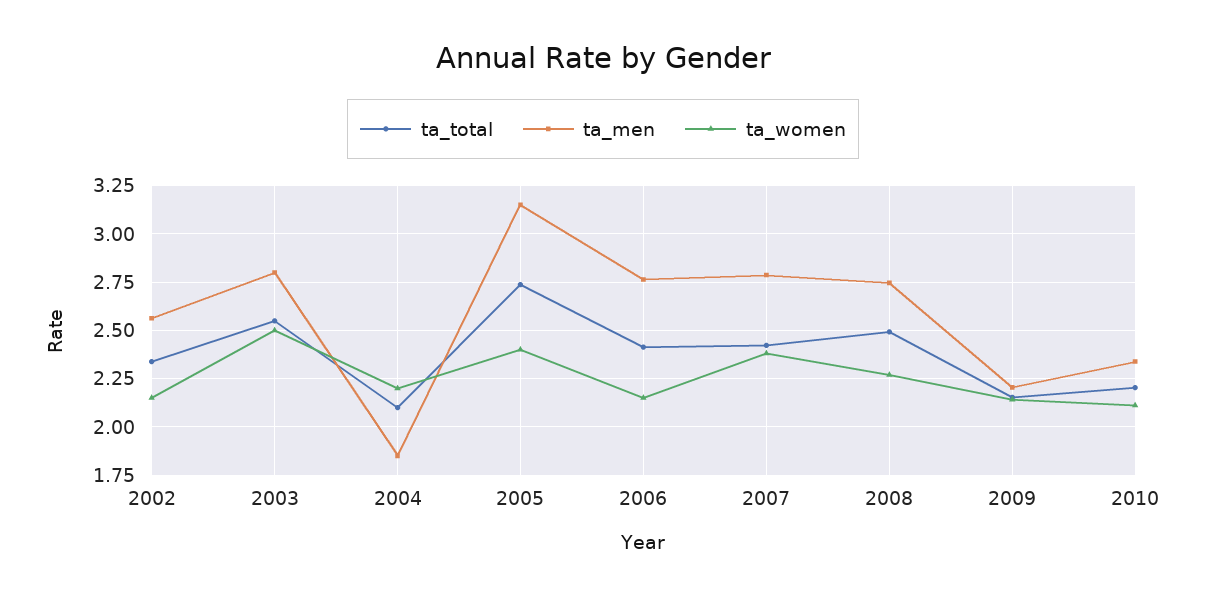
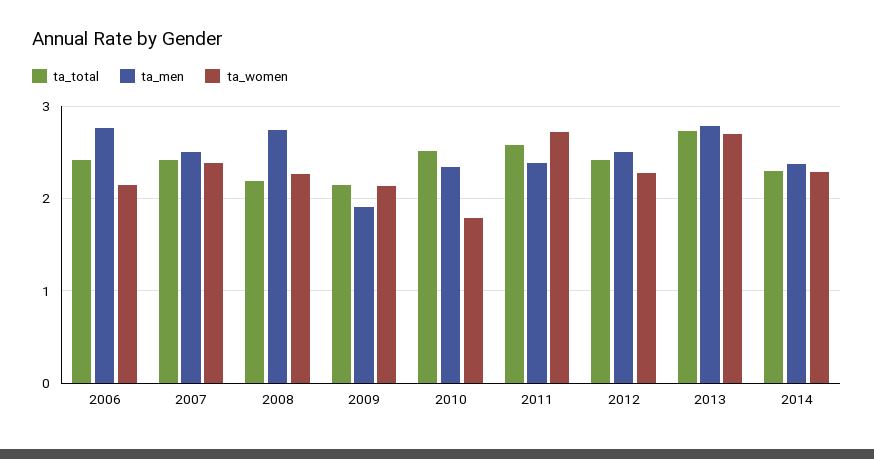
ta_total, 2002: 2.35 -> none
ta_men, 2002: 2.55 -> none
ta_women, 2002: 2.15 -> none
ta_total, 2003: 2.55 -> none
ta_men, 2003: 2.8 -> none
ta_women, 2003: 2.5 -> none
ta_total, 2004: 2.1 -> none
ta_men, 2004: 1.85 -> none
ta_women, 2004: 2.2 -> none
ta_total, 2005: 2.75 -> none
ta_men, 2005: 3.15 -> none
ta_women, 2005: 2.4 -> none
ta_men, 2007: 2.8 -> 2.5
ta_total, 2008: 2.5 -> 2.2
ta_men, 2009: 2.2 -> 1.9
ta_total, 2010: 2.2 -> 2.5
ta_women, 2010: 2.1 -> 1.8
ta_total, 2011: none -> 2.6
ta_men, 2011: none -> 2.4
ta_women, 2011: none -> 2.7
ta_total, 2012: none -> 2.4
ta_men, 2012: none -> 2.5
ta_women, 2012: none -> 2.3
ta_total, 2013: none -> 2.7
ta_men, 2013: none -> 2.8
ta_women, 2013: none -> 2.7
ta_total, 2014: none -> 2.3
ta_men, 2014: none -> 2.4
ta_women, 2014: none -> 2.3

